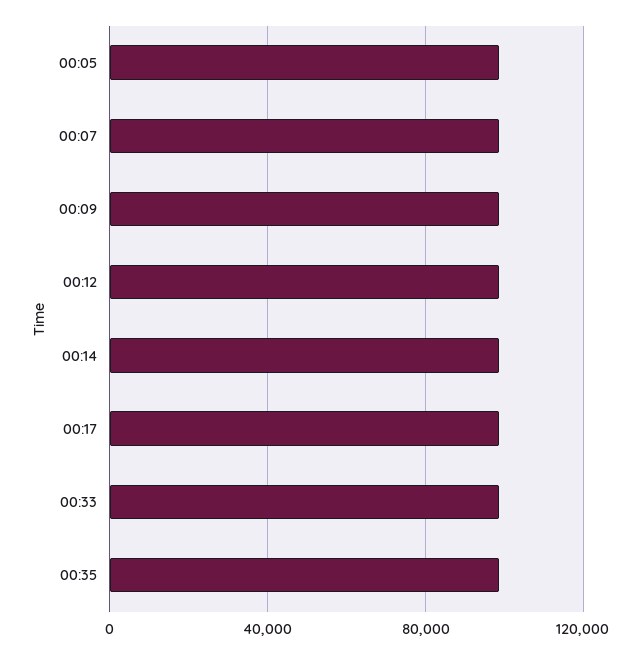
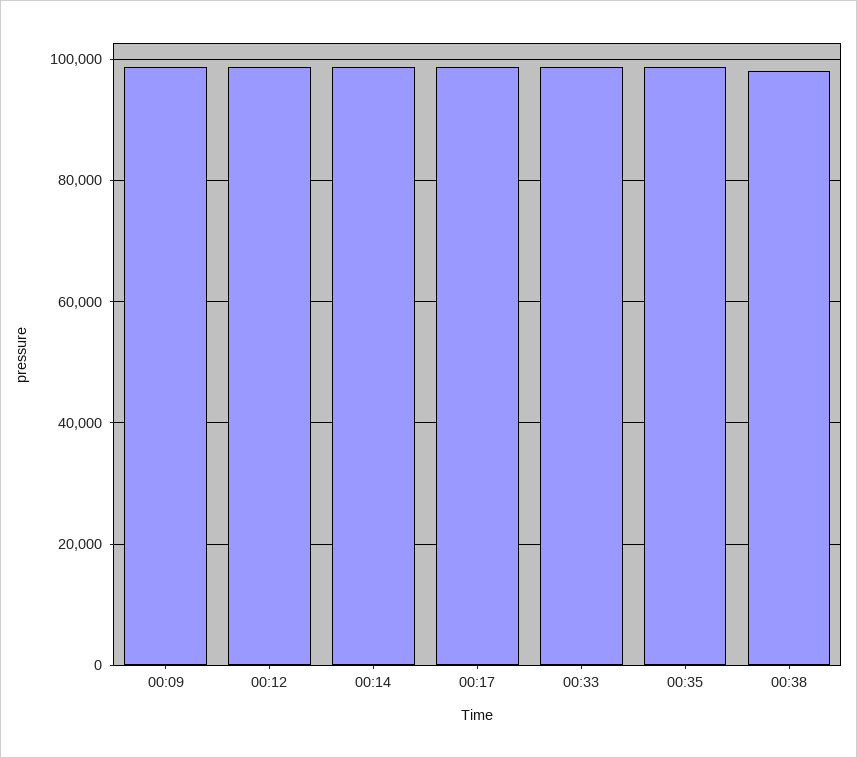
00:05: 100000 -> none
00:07: 100000 -> none
00:38: none -> 98000

